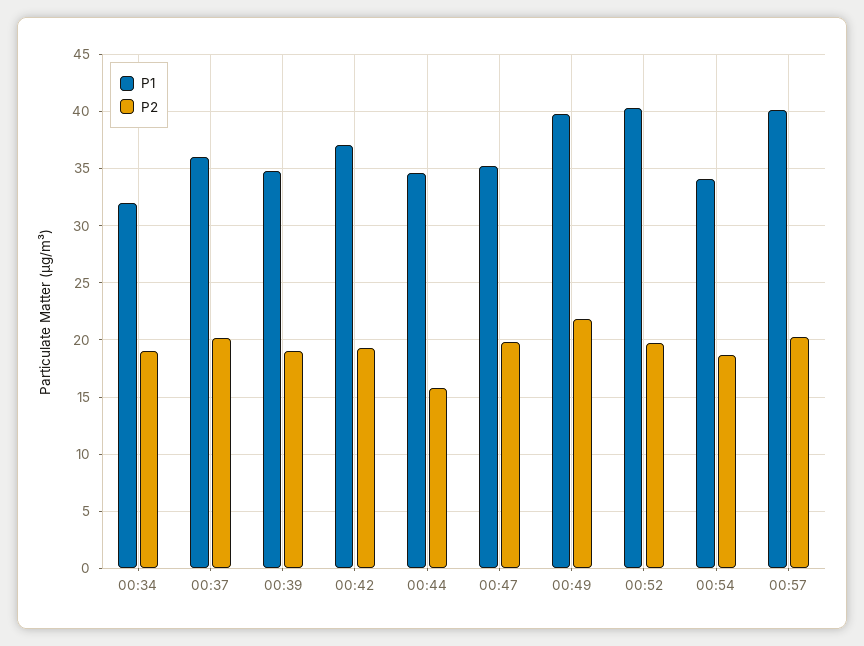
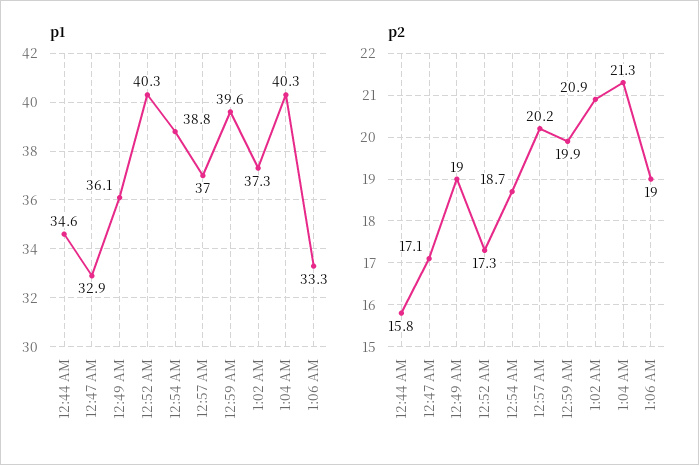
P1, 00:34: 32 -> none
P2, 00:34: 19 -> none
P1, 00:37: 36 -> none
P2, 00:37: 20 -> none
P1, 00:39: 35 -> none
P2, 00:39: 19 -> none
P1, 00:42: 37 -> none
P2, 00:42: 19 -> none
P1, 00:47: 35 -> 32.9
P2, 00:47: 20 -> 17.1
P1, 00:49: 40 -> 36.1
P2, 00:49: 22 -> 19
P2, 00:52: 20 -> 17.3
P1, 00:54: 34 -> 38.8
P1, 00:57: 40 -> 37
P1, 12:59 AM: none -> 39.6
P1, 1:02 AM: none -> 37.3
P1, 1:04 AM: none -> 40.3
P1, 1:06 AM: none -> 33.3
P2, 12:59 AM: none -> 19.9
P2, 1:02 AM: none -> 20.9
P2, 1:04 AM: none -> 21.3
P2, 1:06 AM: none -> 19

